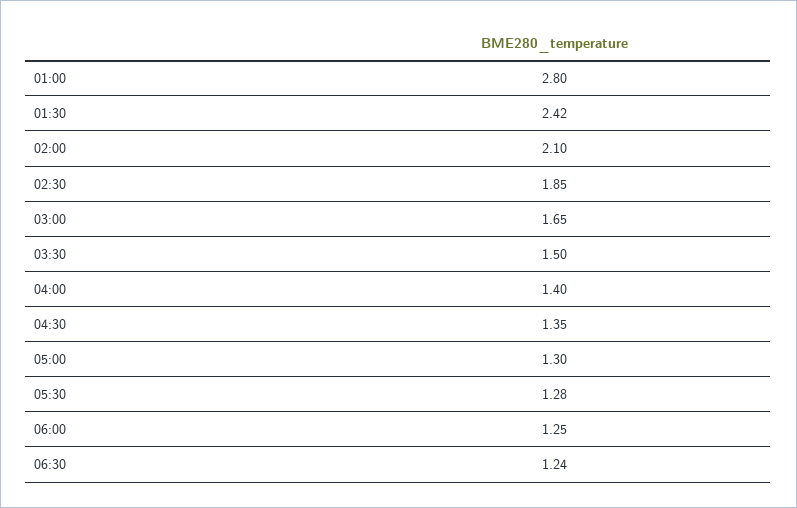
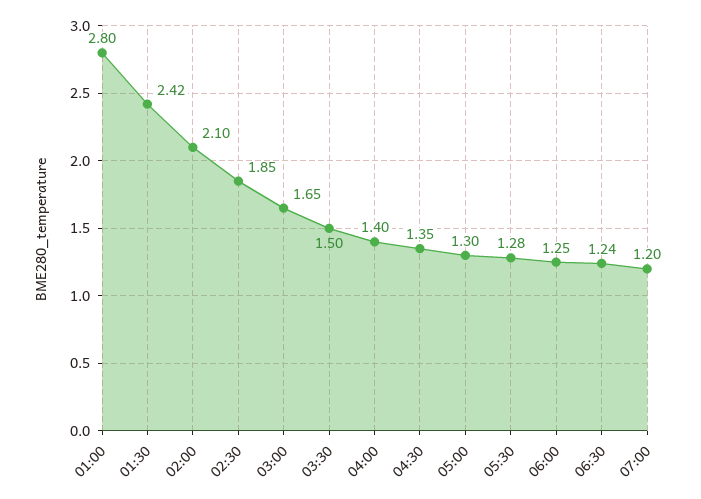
07:00: none -> 1.2

